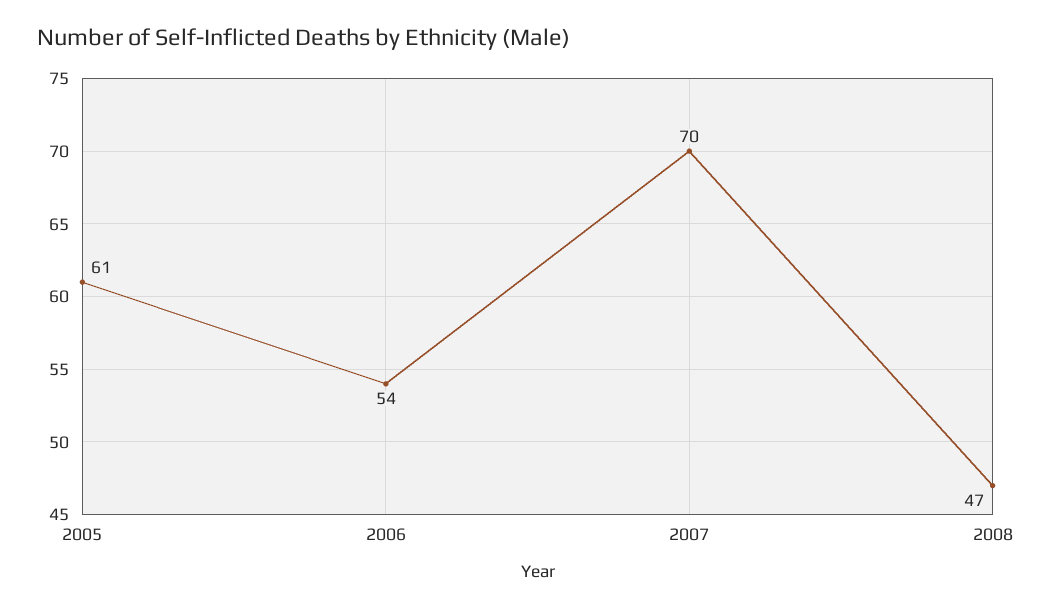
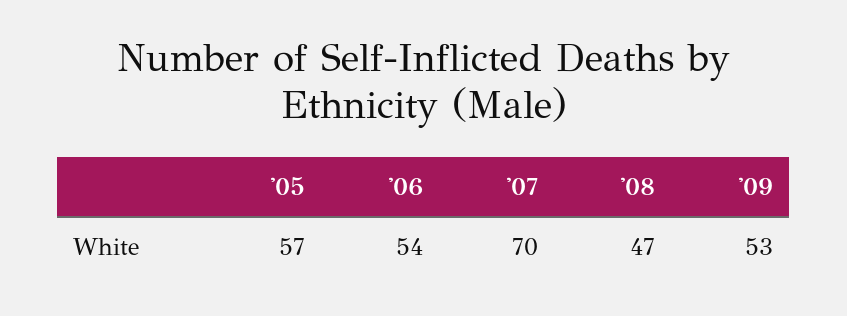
2005: 61 -> 57
'09: none -> 53

